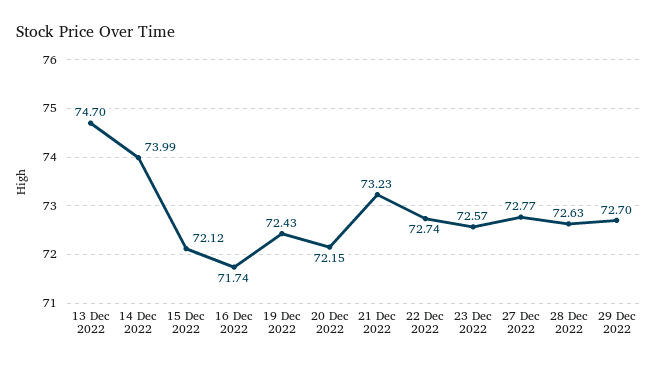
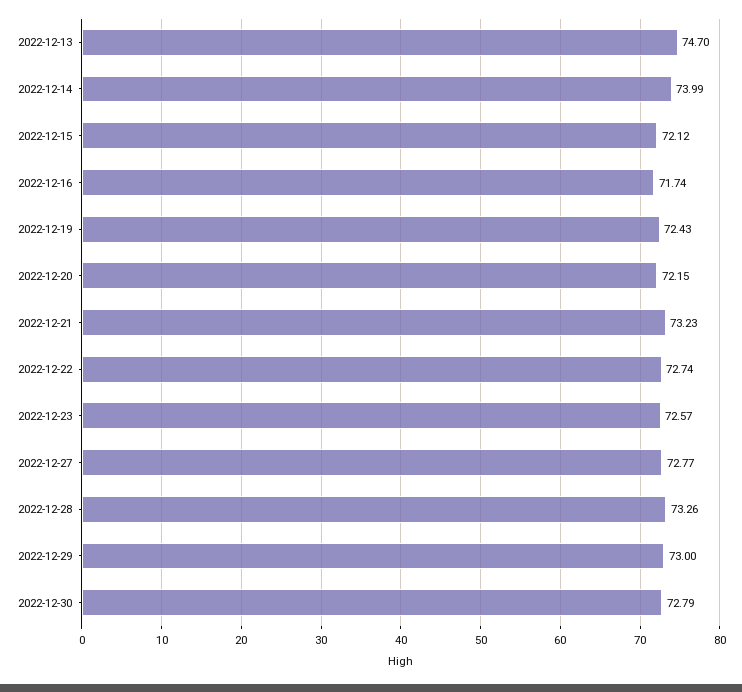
28 Dec 2022: 72.63 -> 73.26
29 Dec 2022: 72.7 -> 73
2022-12-30: none -> 72.79

